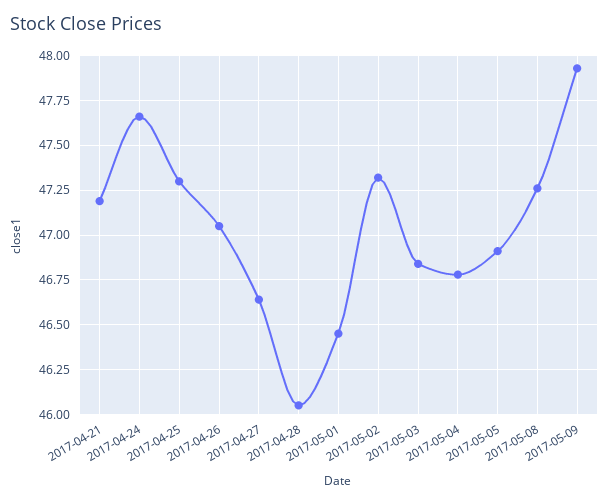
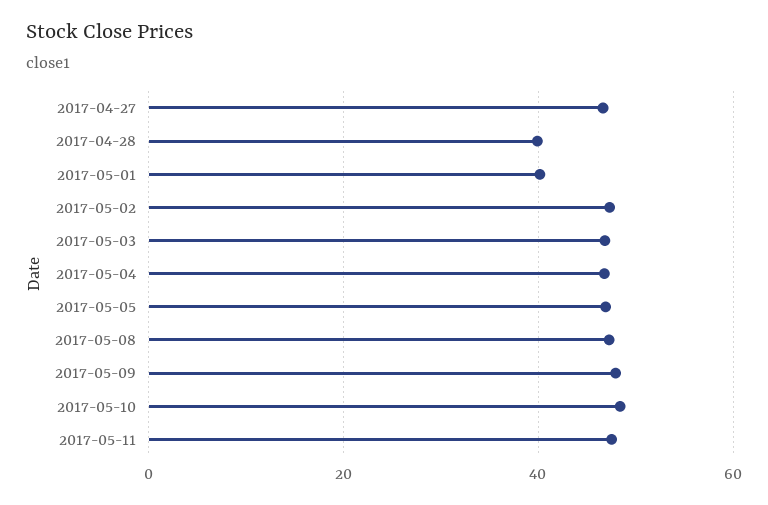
2017-04-21: 47.2 -> none
2017-04-24: 47.65 -> none
2017-04-25: 47.3 -> none
2017-04-26: 47.05 -> none
2017-04-28: 46.05 -> 40
2017-05-01: 46.45 -> 40
2017-05-10: none -> 48
2017-05-11: none -> 48

